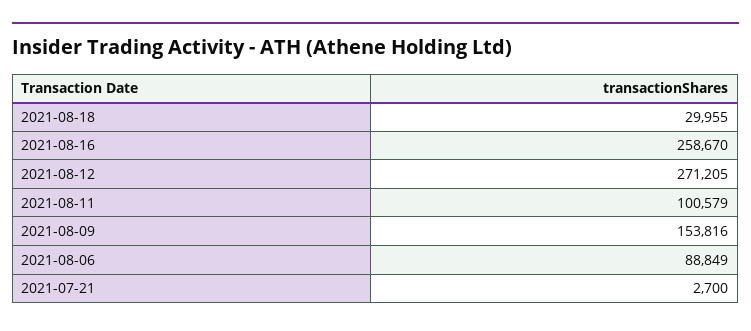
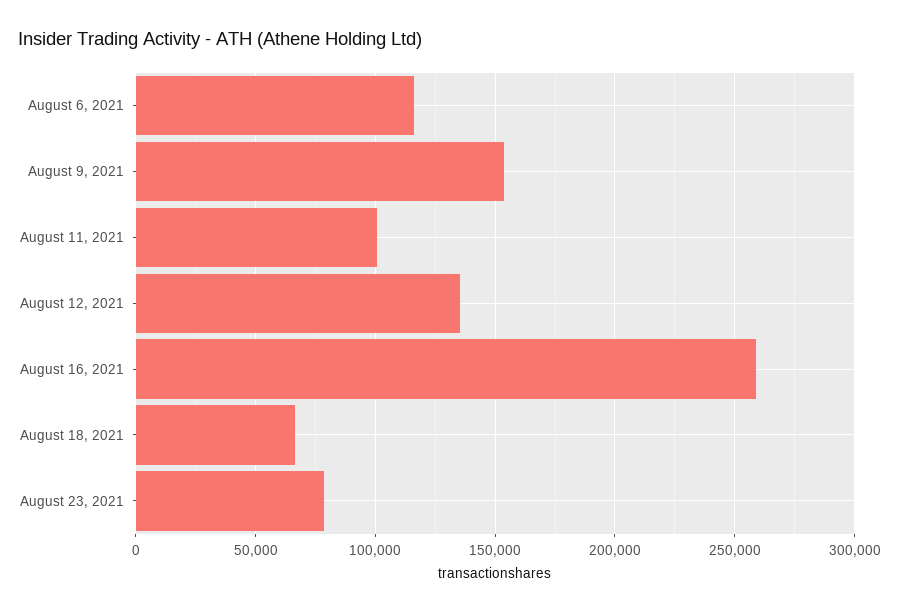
2021-08-18: 29955 -> 65000
2021-08-12: 271205 -> 135000
2021-08-06: 88849 -> 115000
2021-07-21: 2700 -> none
August 23, 2021: none -> 80000

